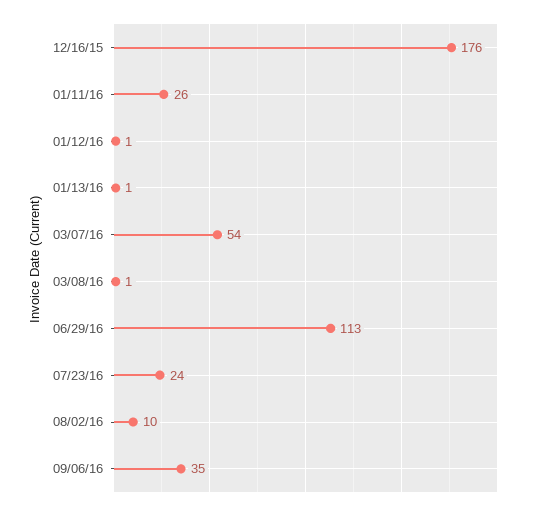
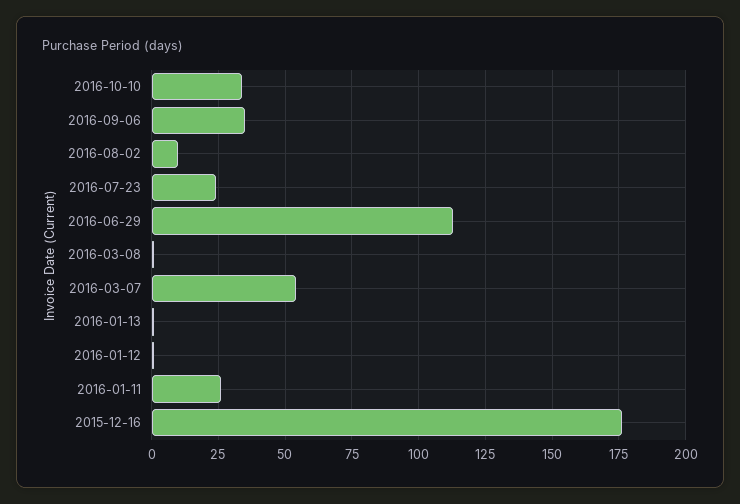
2016-10-10: none -> 35

